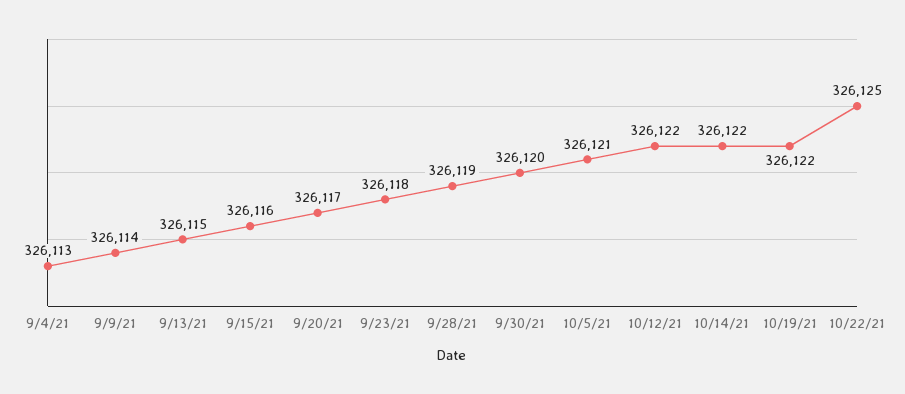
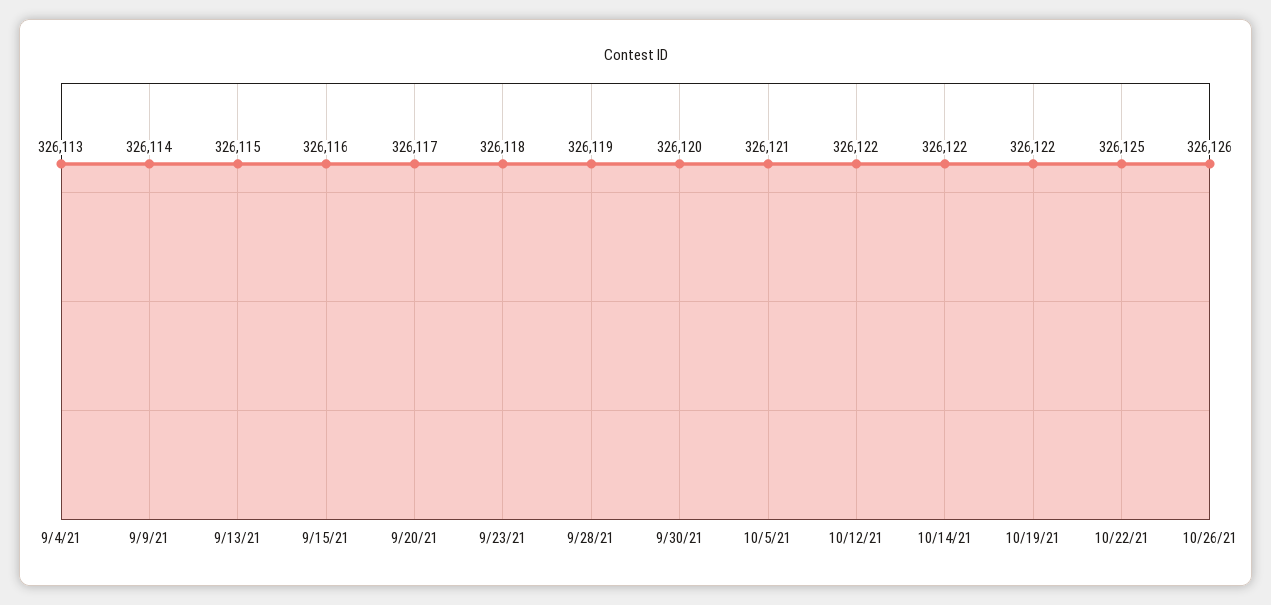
10/26/21: none -> 326126

